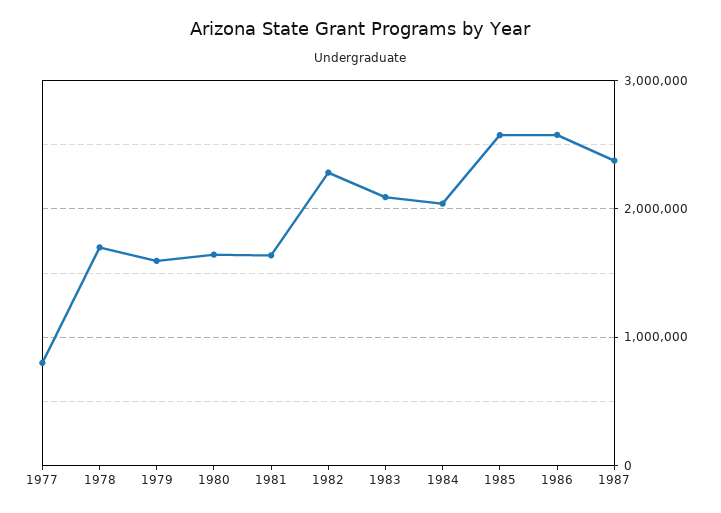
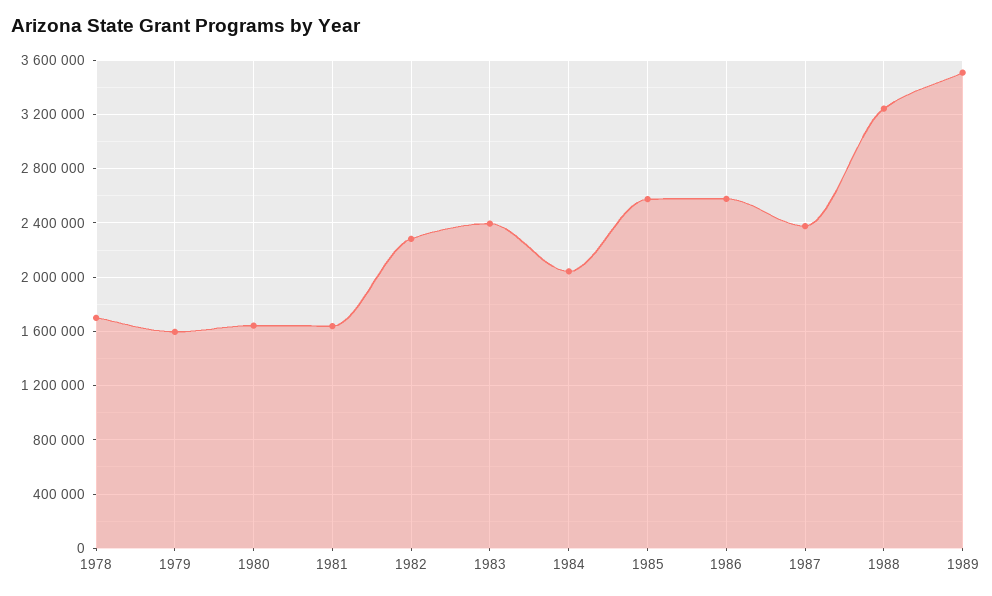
1977: 800000 -> none
1983: 2100000 -> 2400000
1988: none -> 3250000
1989: none -> 3500000

